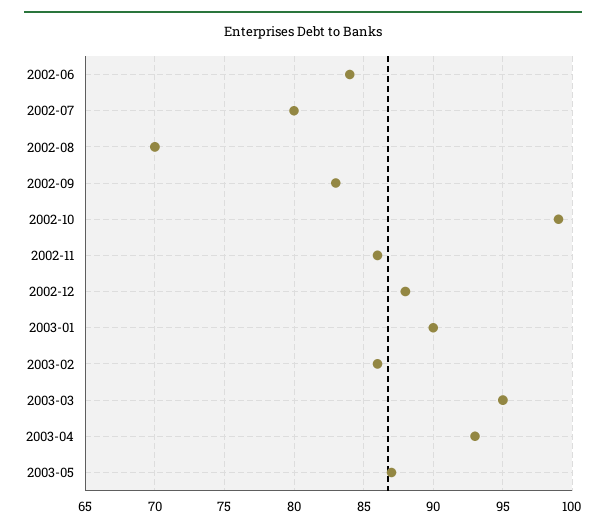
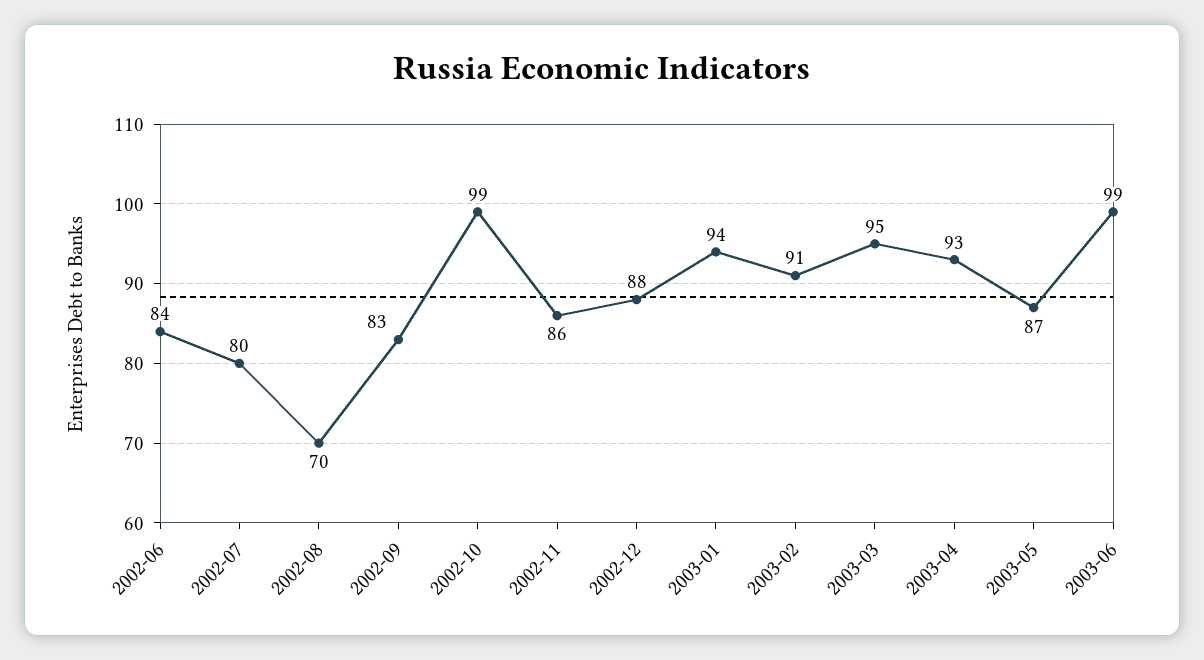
2003-01: 90 -> 94
2003-02: 86 -> 91
2003-06: none -> 99

